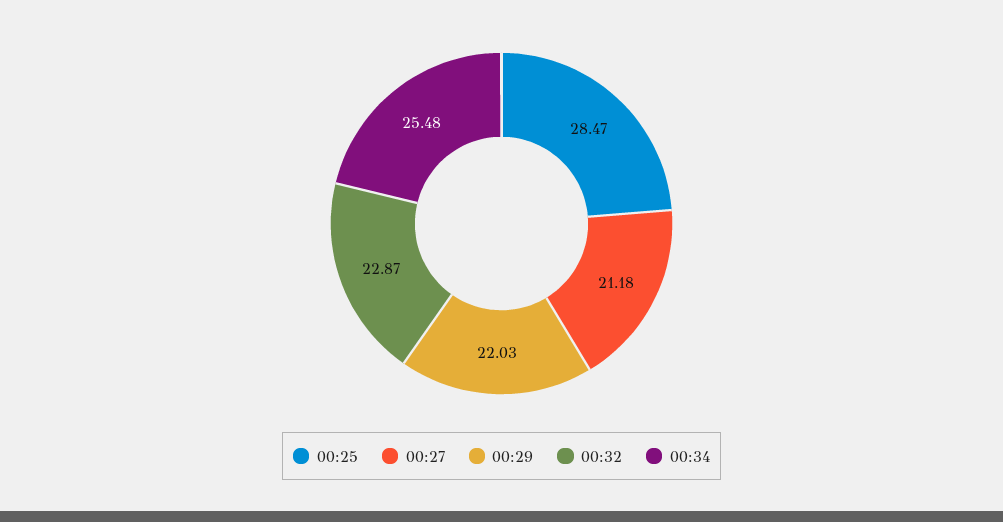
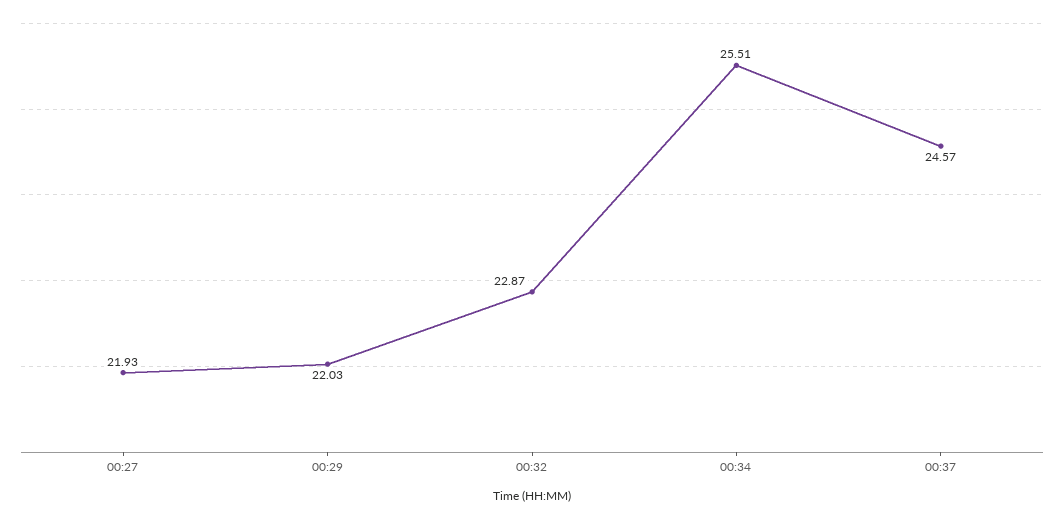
00:25: 28.47 -> none
00:27: 21.18 -> 21.93
00:34: 25.48 -> 25.51
00:37: none -> 24.57

